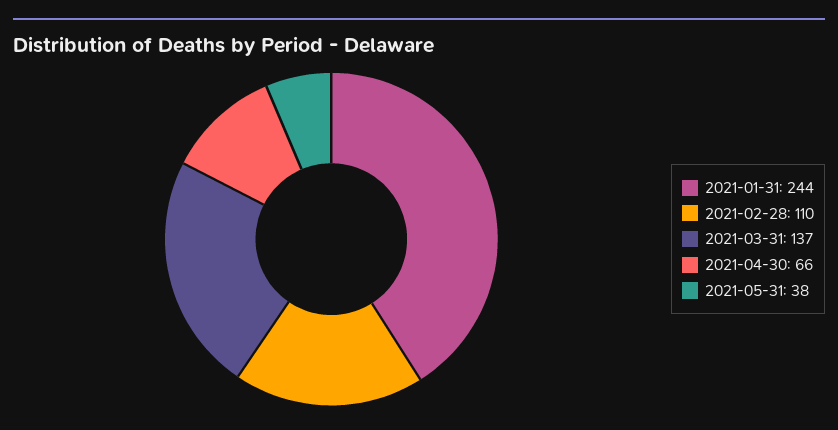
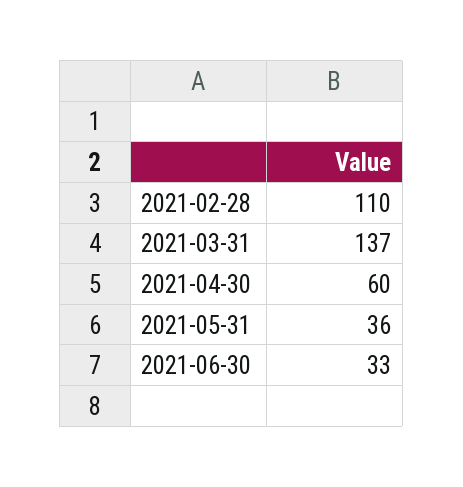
2021-01-31: 244 -> none
2021-04-30: 66 -> 60
2021-05-31: 38 -> 36
2021-06-30: none -> 33

